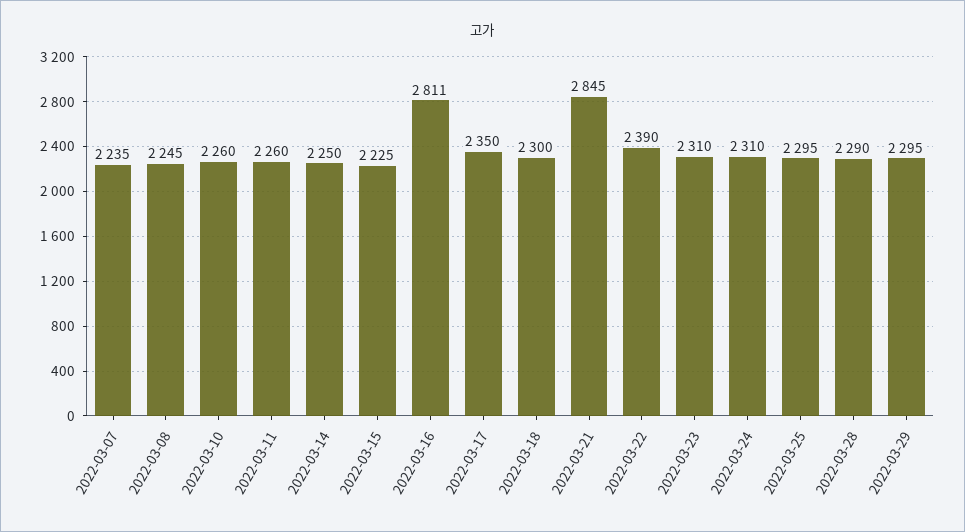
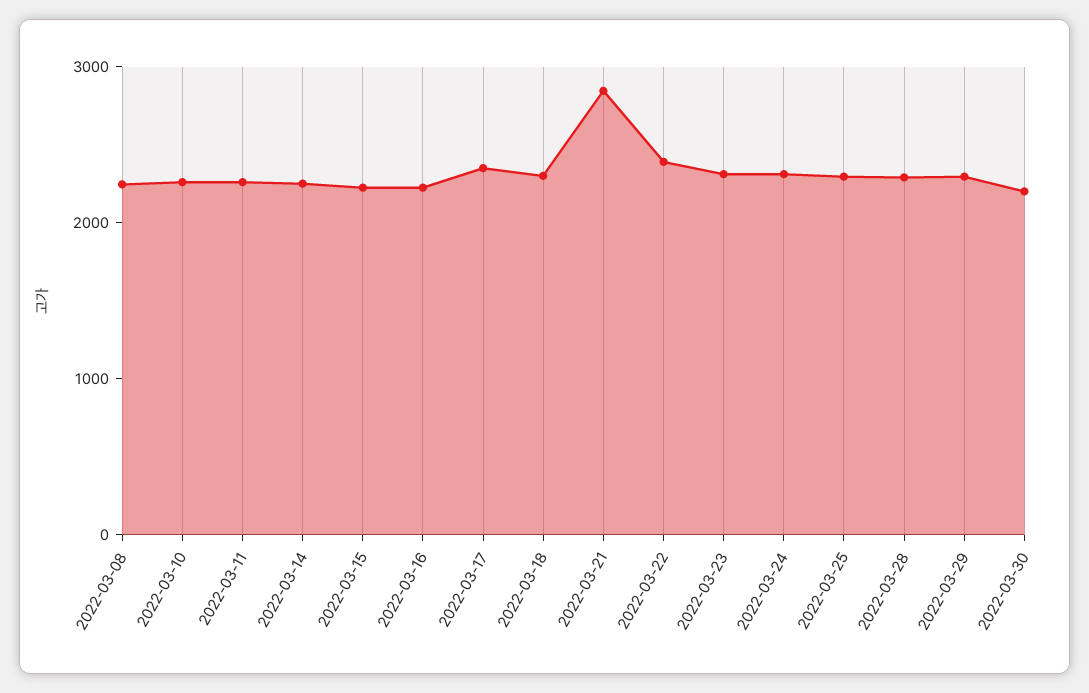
2022-03-07: 2235 -> none
2022-03-16: 2811 -> 2200
2022-03-30: none -> 2200

